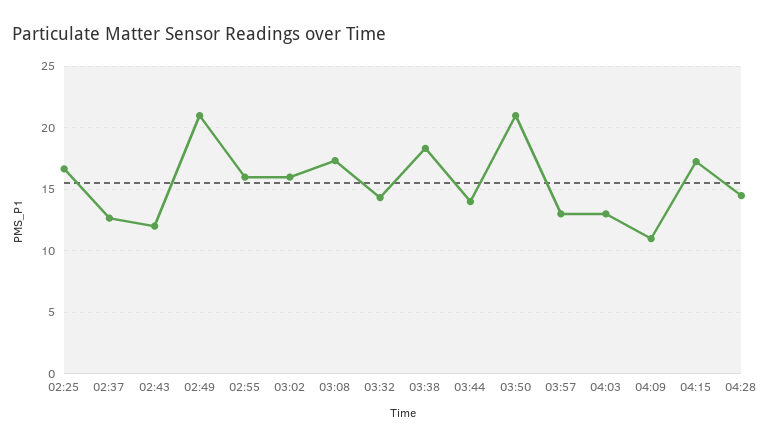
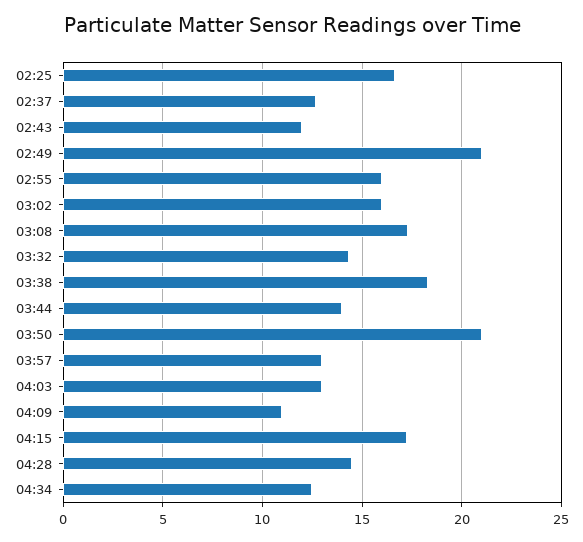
04:34: none -> 12.5

